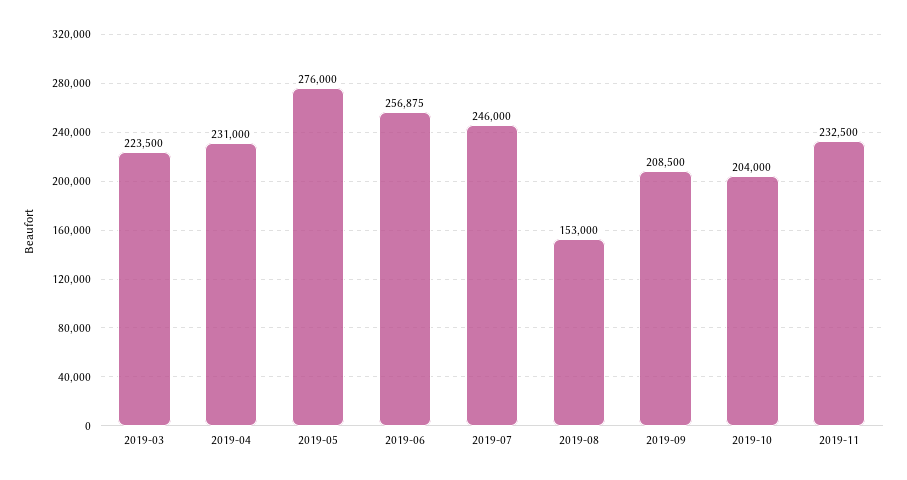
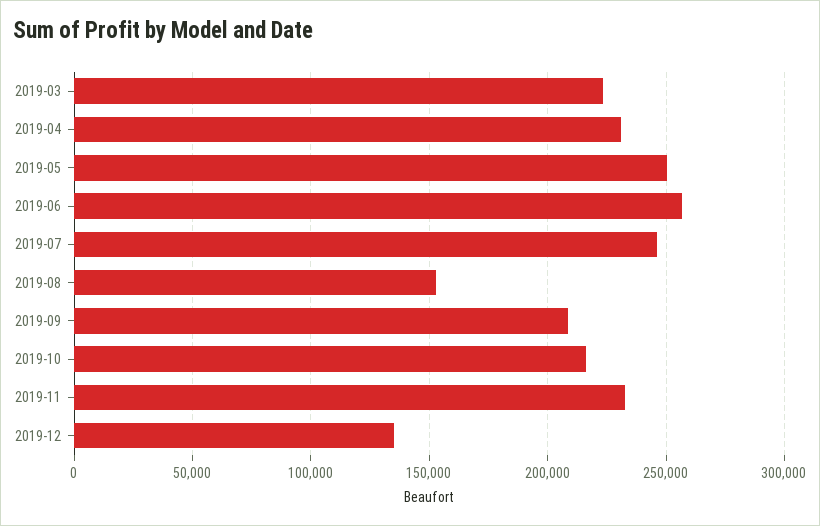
2019-05: 276000 -> 250000
2019-10: 204000 -> 215000
2019-12: none -> 135000

